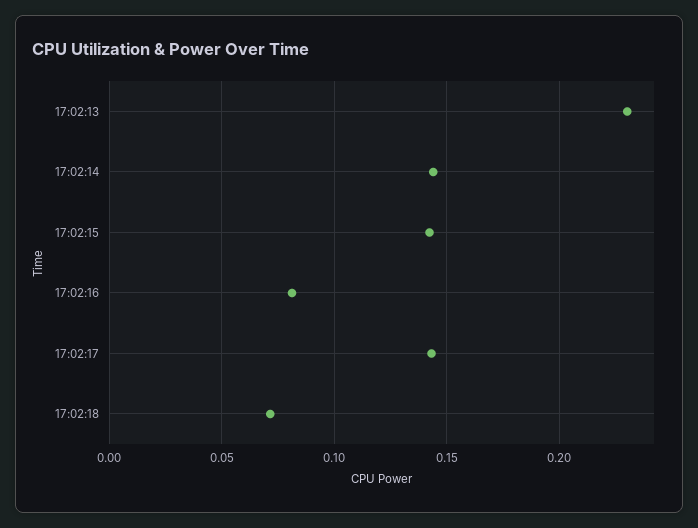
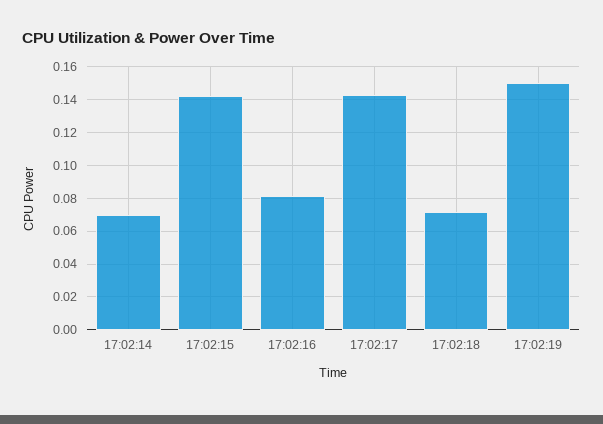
17:02:13: 0.23 -> none
17:02:14: 0.145 -> 0.07
17:02:19: none -> 0.15

